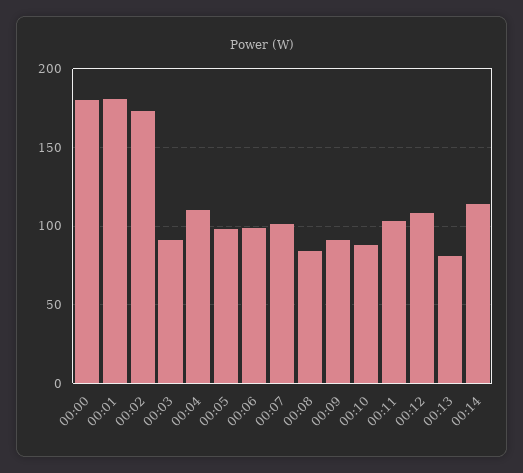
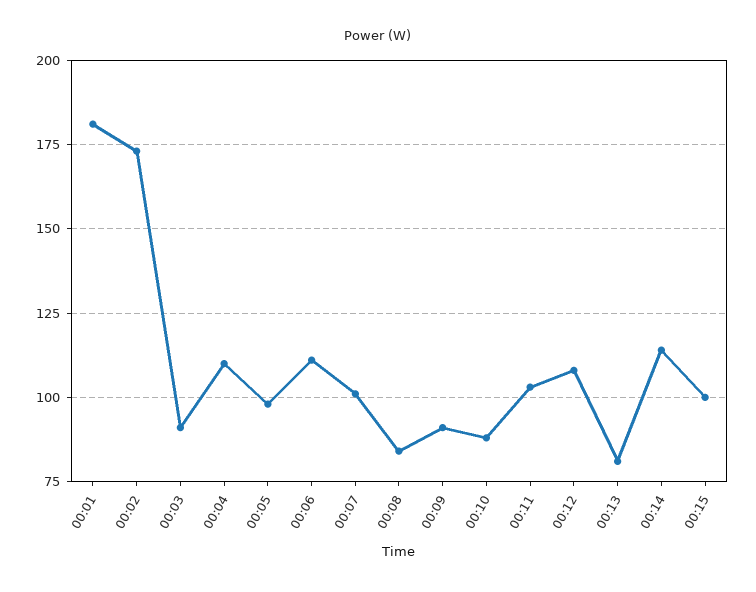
00:00: 180 -> none
00:06: 100 -> 110
00:15: none -> 100

